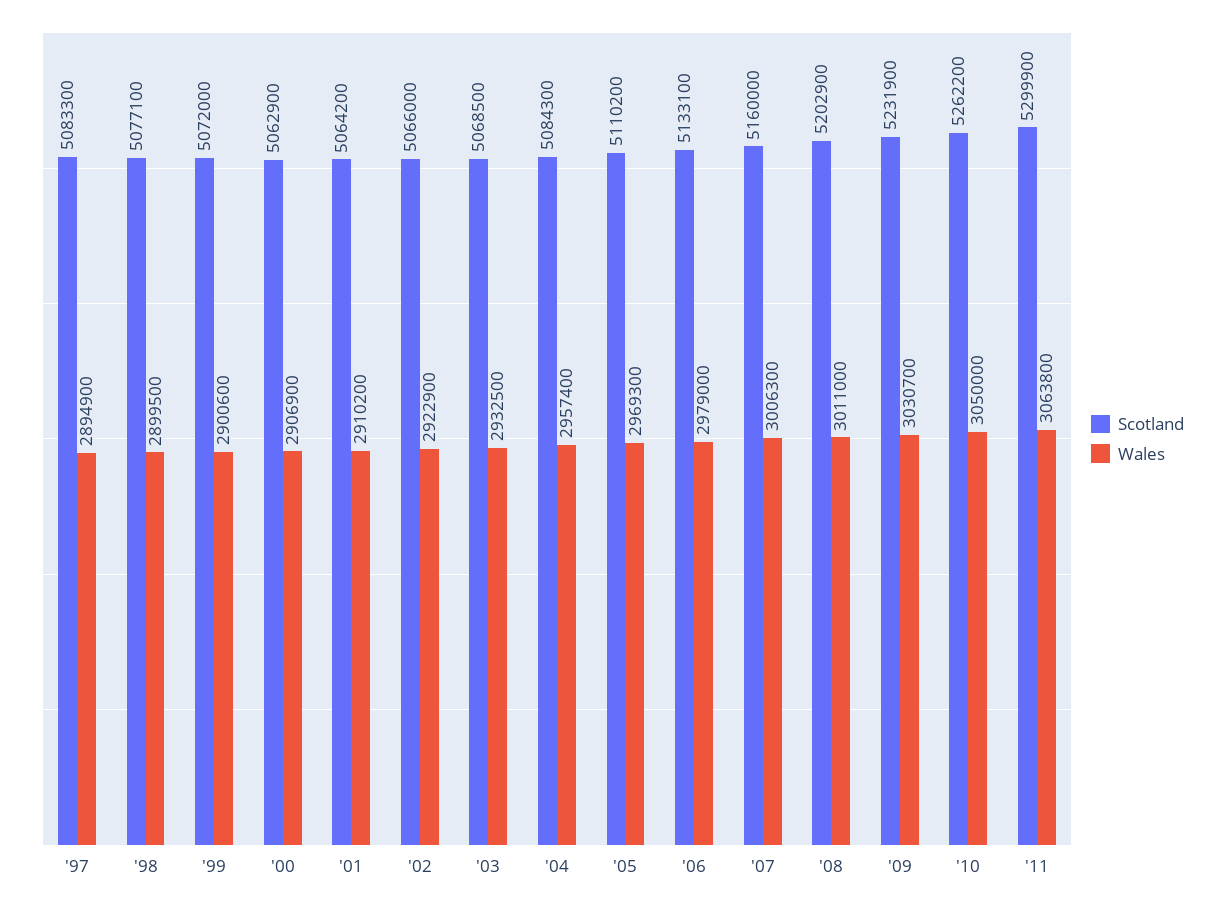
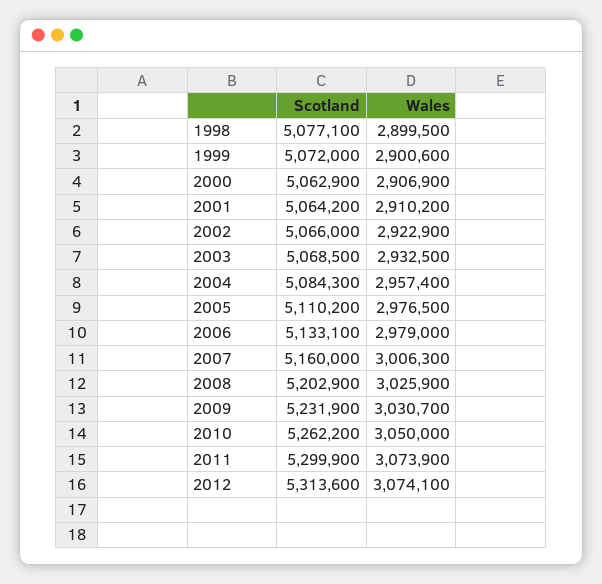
Scotland, '97: 5083300 -> none
Wales, '97: 2894900 -> none
Wales, '05: 2969300 -> 2976500
Wales, '08: 3011000 -> 3025900
Wales, '11: 3063800 -> 3073900
Scotland, 2012: none -> 5313600
Wales, 2012: none -> 3074100

